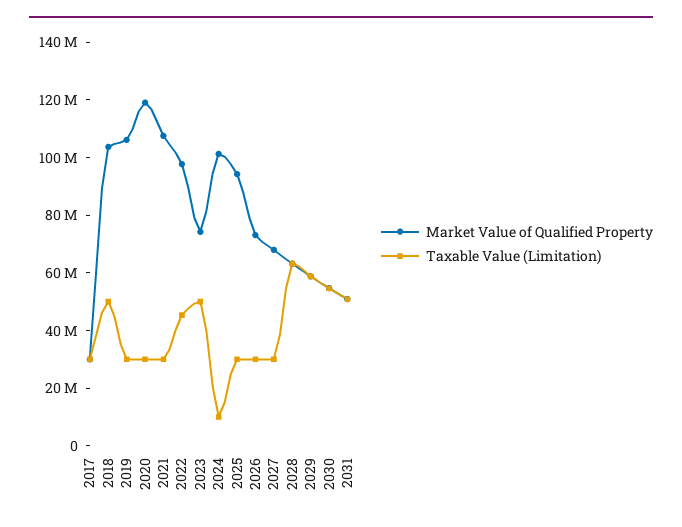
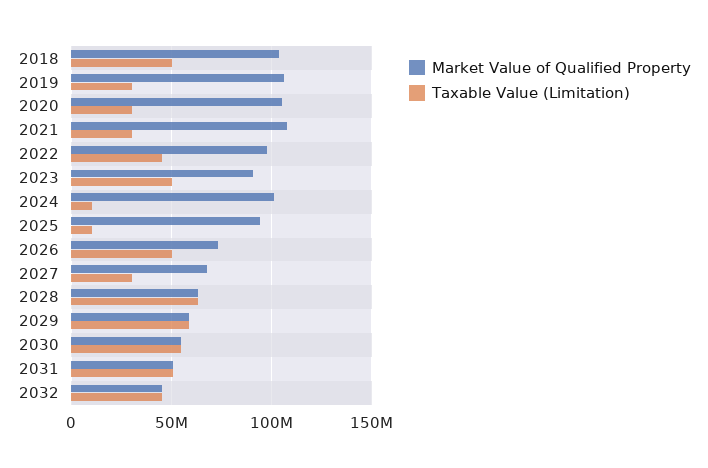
Market Value of Qualified Property, 2017: 30000000 -> none
Taxable Value (Limitation), 2017: 30000000 -> none
Market Value of Qualified Property, 2020: 120000000 -> 105000000
Market Value of Qualified Property, 2023: 75000000 -> 90000000
Taxable Value (Limitation), 2025: 30000000 -> 10000000
Taxable Value (Limitation), 2026: 30000000 -> 50000000
Market Value of Qualified Property, 2032: none -> 45000000
Taxable Value (Limitation), 2032: none -> 45000000

